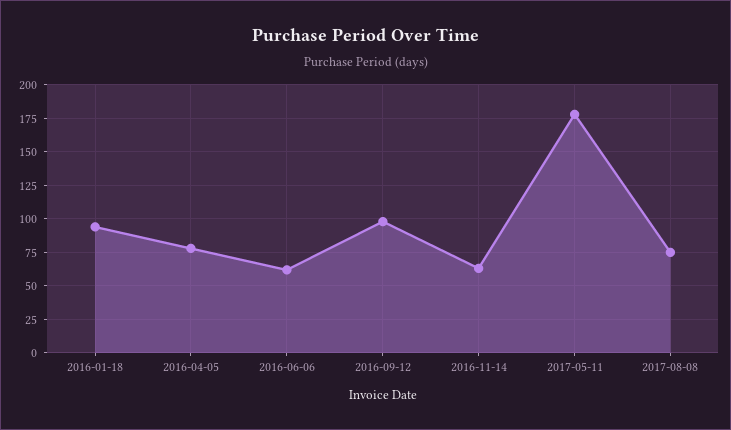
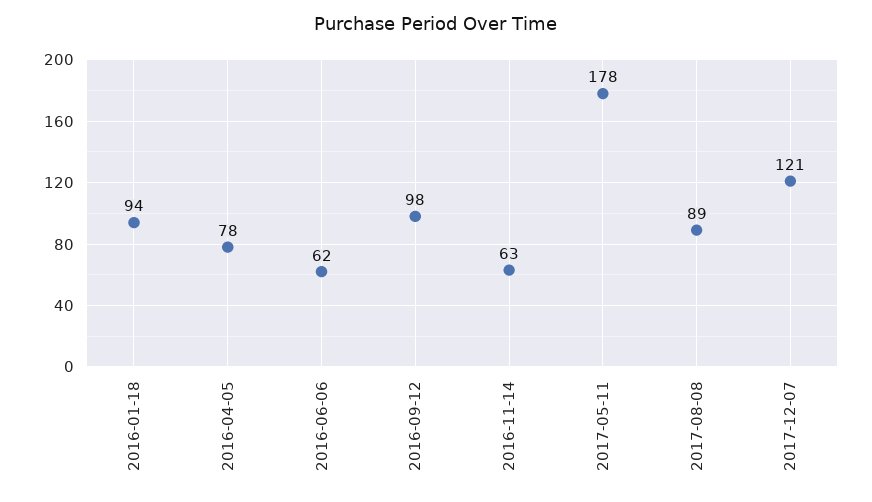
2017-08-08: 75 -> 89
2017-12-07: none -> 121

